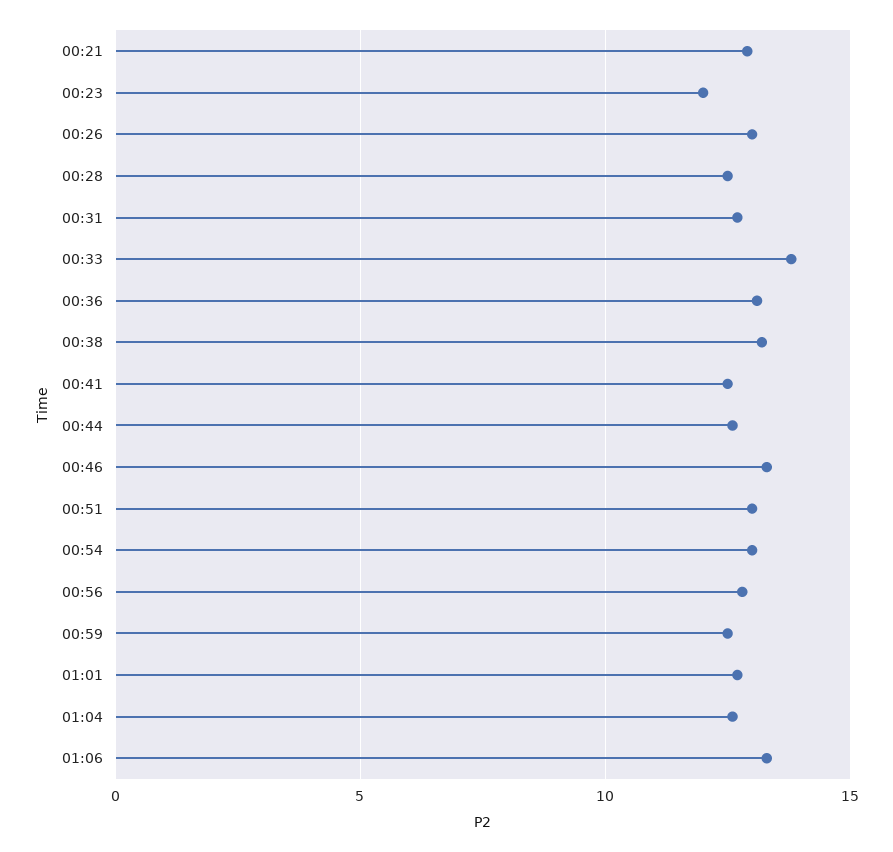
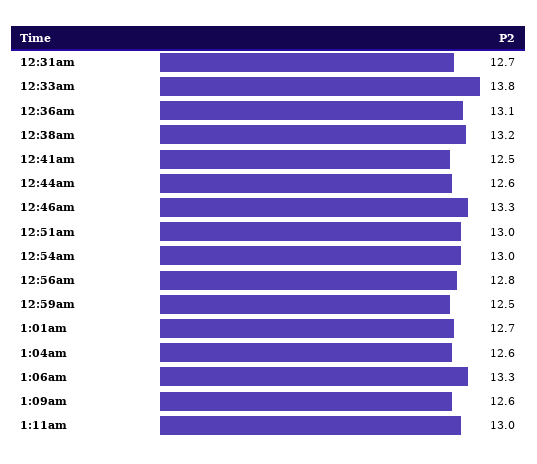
00:21: 13 -> none
00:23: 12 -> none
00:26: 13 -> none
00:28: 12.5 -> none
1:09am: none -> 12.6
1:11am: none -> 13

